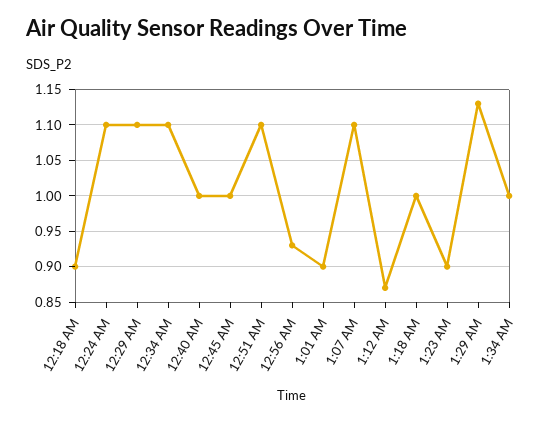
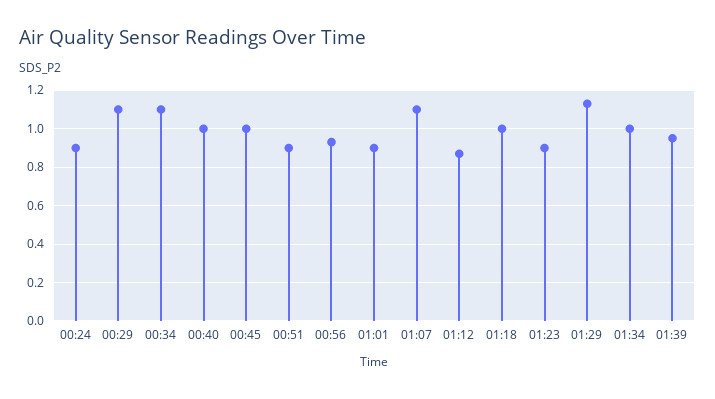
12:18 AM: 0.9 -> none
12:24 AM: 1.1 -> 0.9
12:51 AM: 1.1 -> 0.9
01:39: none -> 0.95

